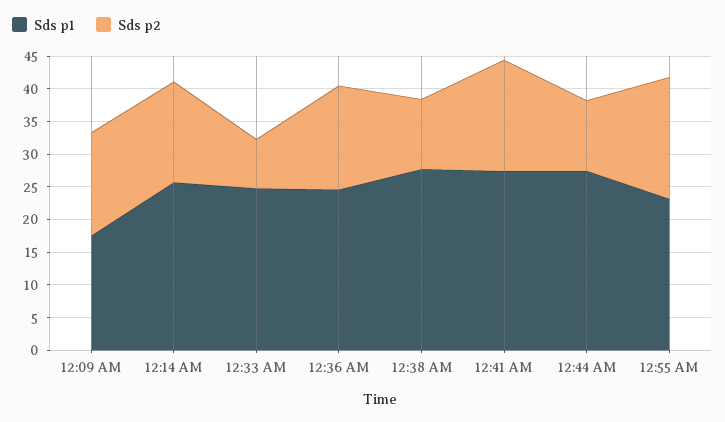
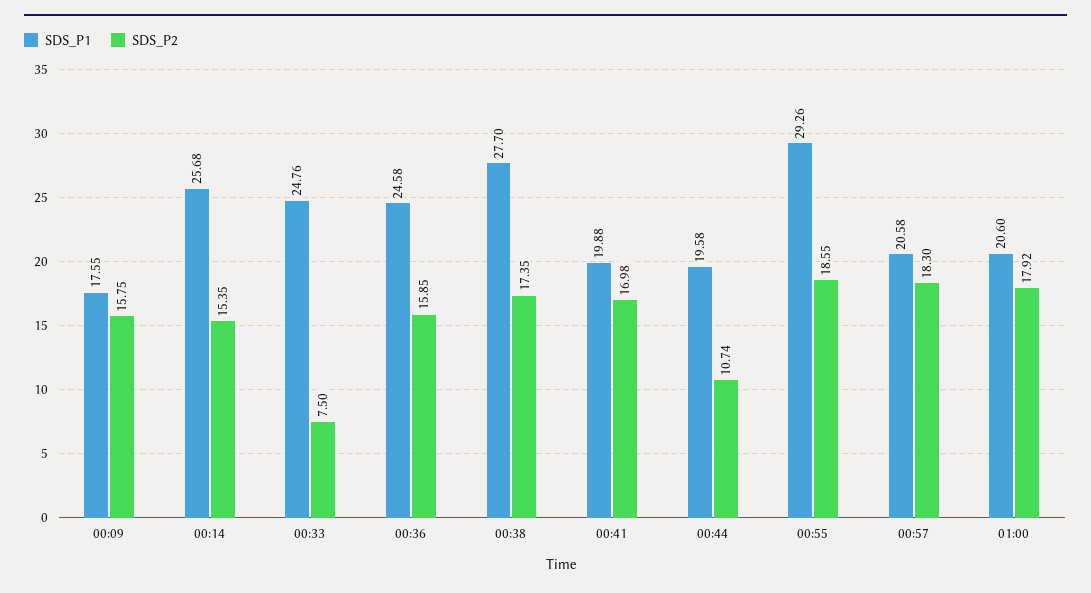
Sds p2, 12:38 AM: 10 -> 17.35
Sds p1, 12:41 AM: 27.5 -> 19.88
Sds p1, 12:44 AM: 27.5 -> 19.58
Sds p1, 12:55 AM: 22.5 -> 29.26
Sds p1, 00:57: none -> 20.58
Sds p2, 00:57: none -> 18.3
Sds p1, 01:00: none -> 20.6
Sds p2, 01:00: none -> 17.92

